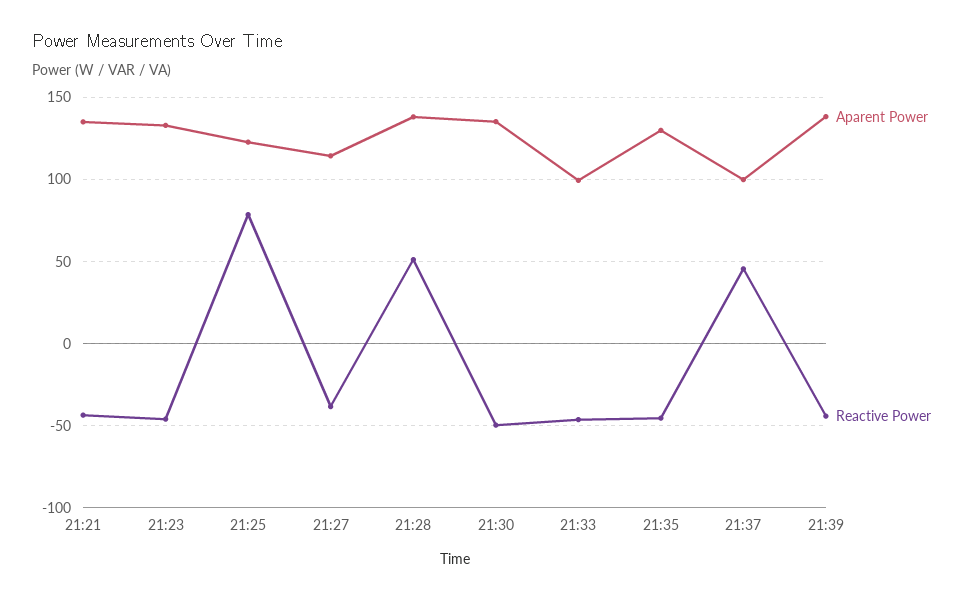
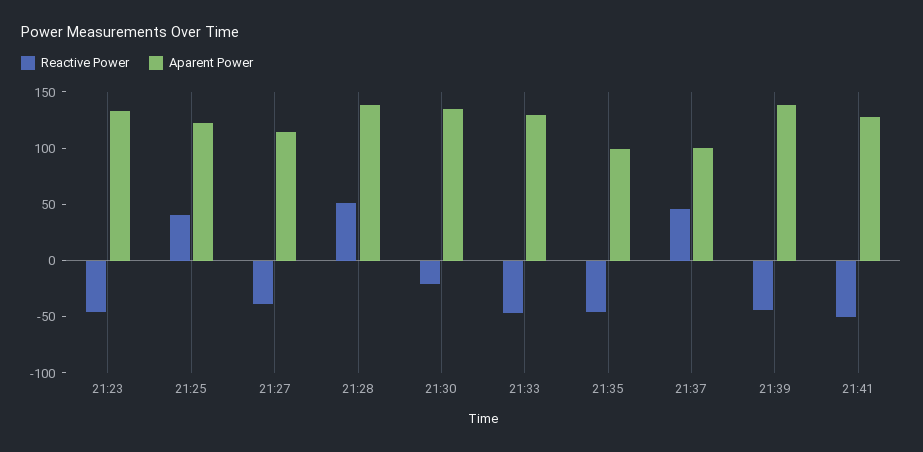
Aparent Power, 21:21: 135 -> none
Reactive Power, 21:21: -45 -> none
Reactive Power, 21:25: 80 -> 40
Reactive Power, 21:30: -50 -> -20
Aparent Power, 21:33: 100 -> 130
Aparent Power, 21:35: 130 -> 100
Reactive Power, 21:41: none -> -50
Aparent Power, 21:41: none -> 130

